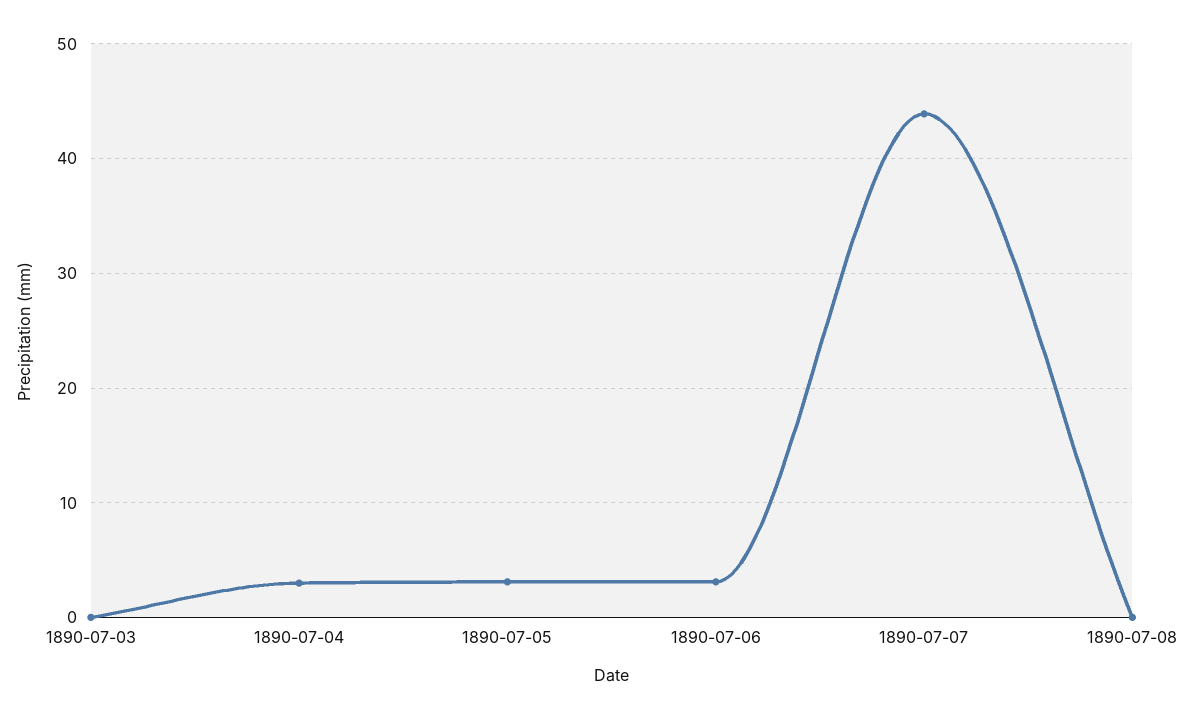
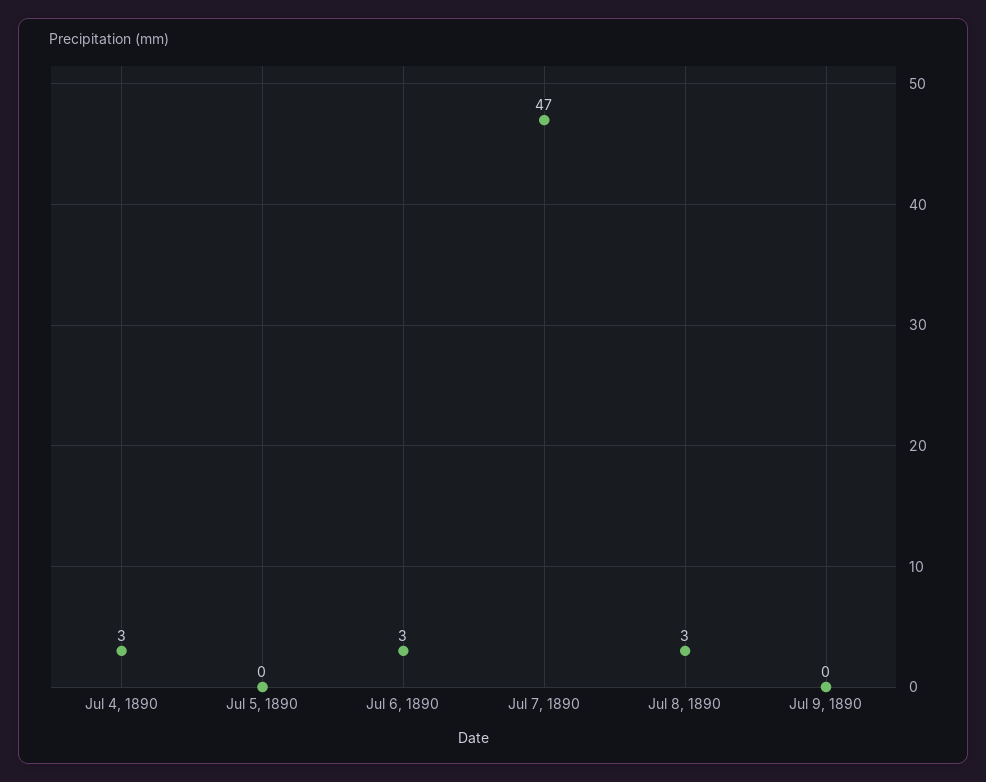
1890-07-03: 0 -> none
1890-07-05: 3 -> 0
1890-07-07: 44 -> 47
1890-07-08: 0 -> 3
Jul 9, 1890: none -> 0

